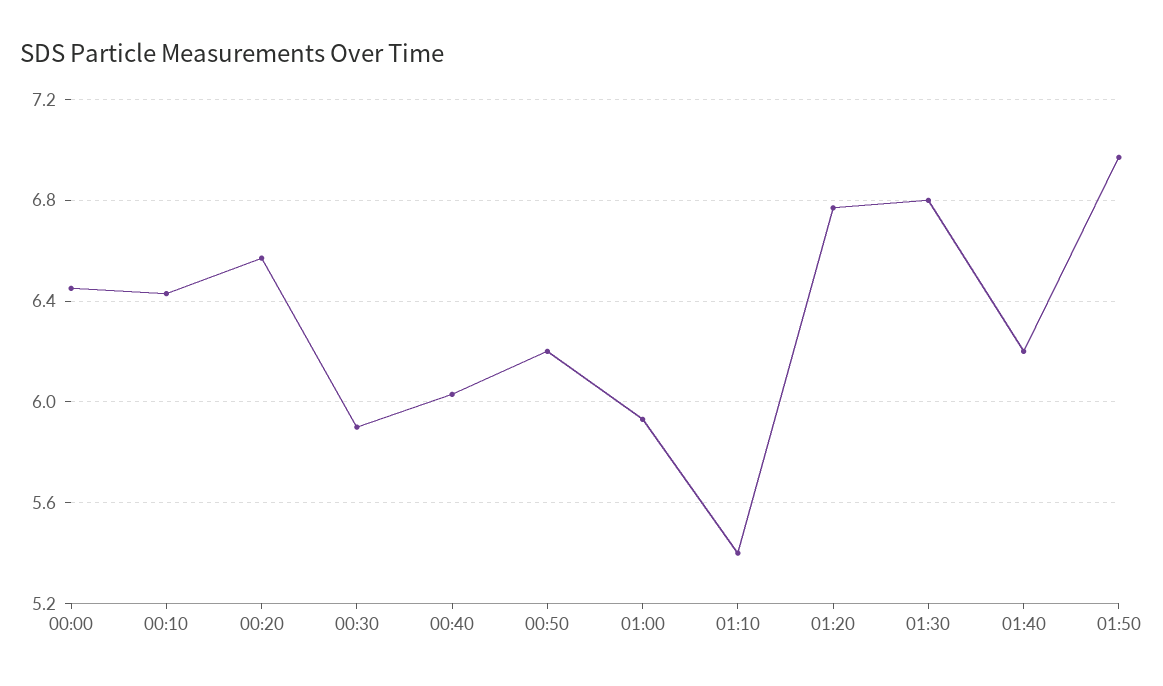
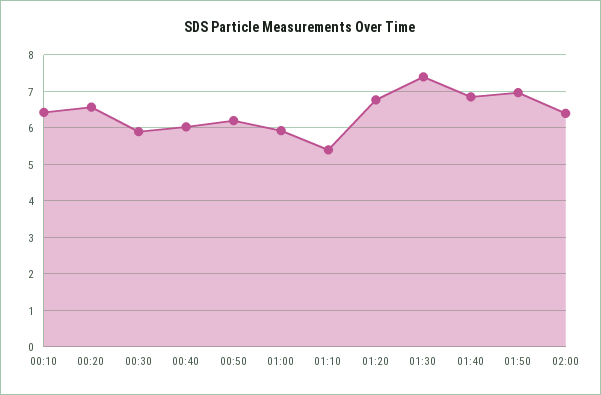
00:00: 6.45 -> none
01:30: 6.8 -> 7.4
01:40: 6.2 -> 6.8
02:00: none -> 6.4

